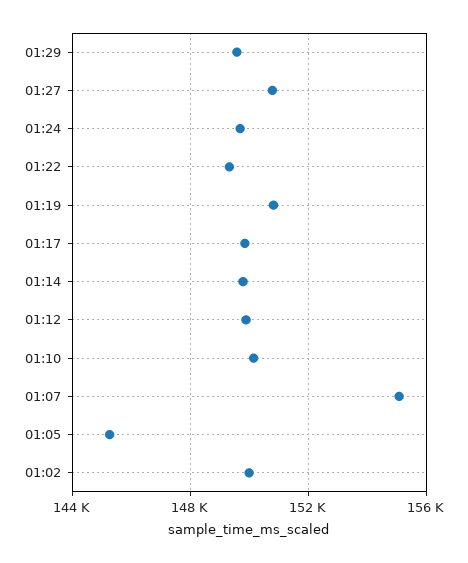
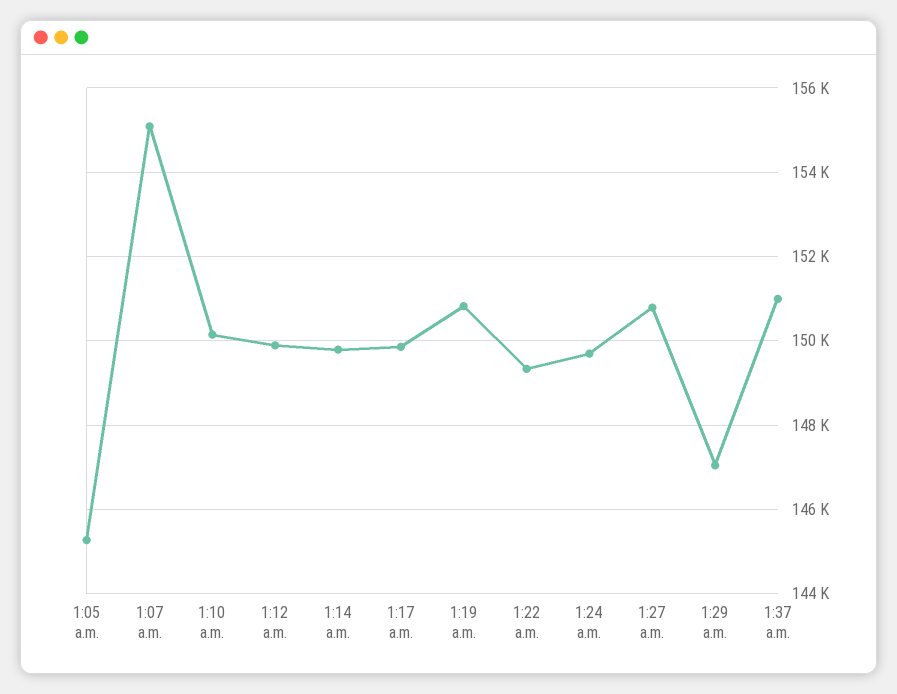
01:29: 149500 -> 147000
01:02: 150000 -> none
1:37 a.m.: none -> 151000

